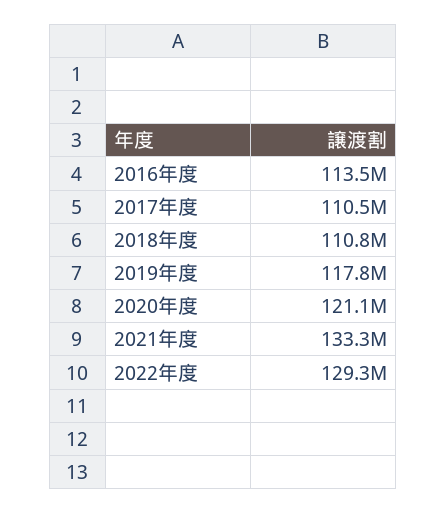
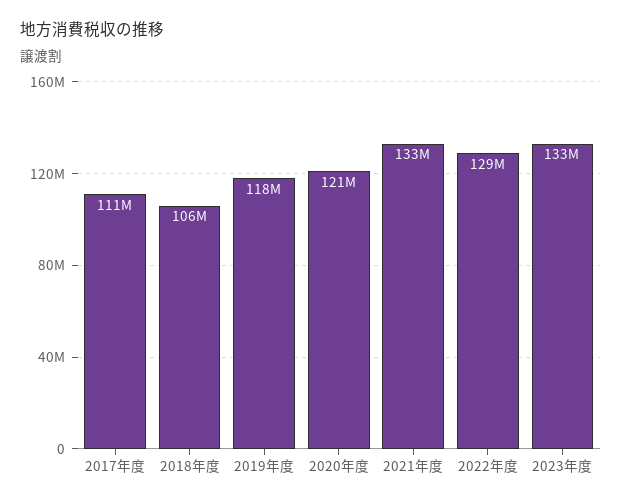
2016年度: 113500000 -> none
2018年度: 110800000 -> 106000000
2023年度: none -> 133000000

